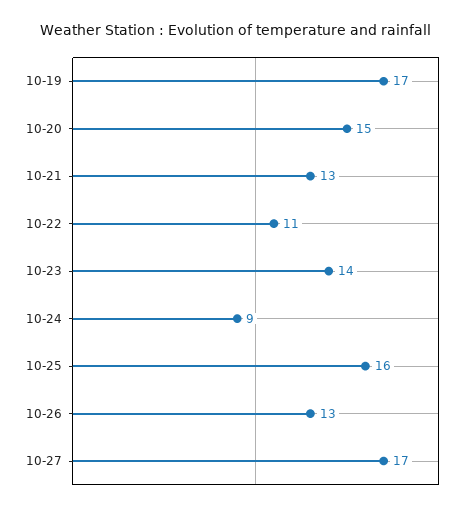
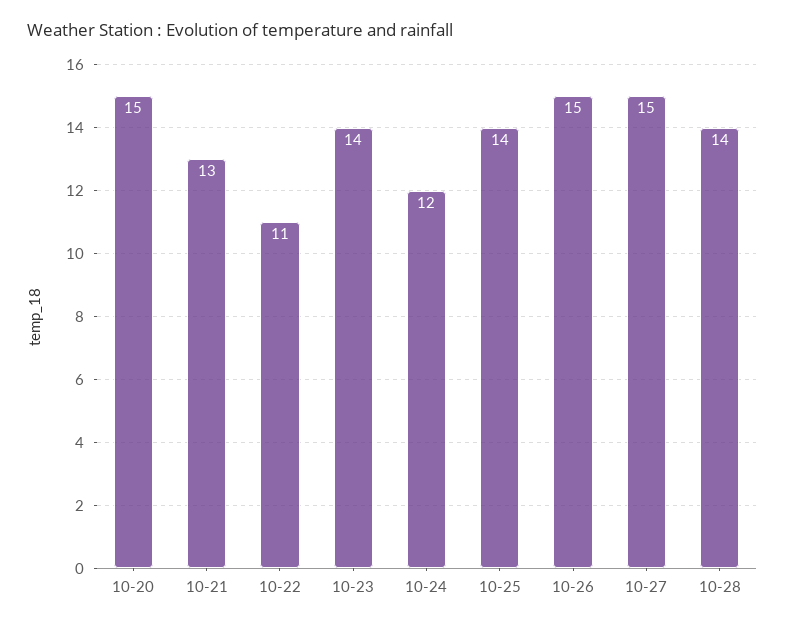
10-19: 17 -> none
10-24: 9 -> 12
10-25: 16 -> 14
10-26: 13 -> 15
10-27: 17 -> 15
10-28: none -> 14

